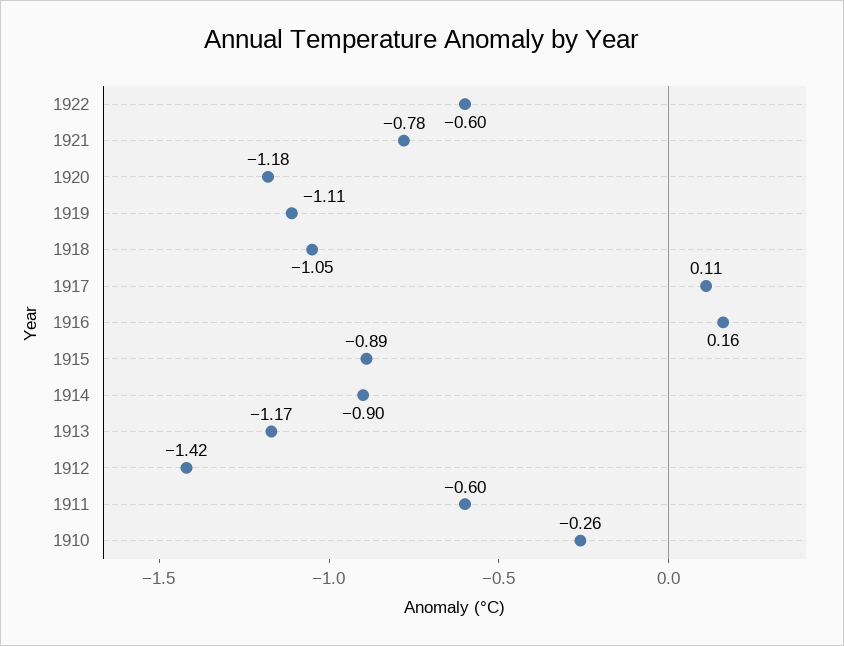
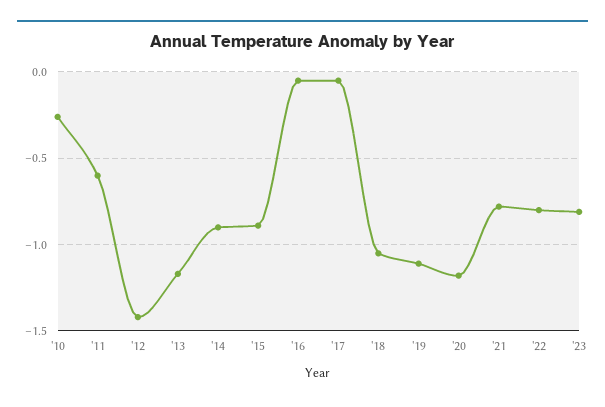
1922: -0.6 -> -0.8
1917: 0.11 -> -0.05
1916: 0.16 -> -0.05
'23: none -> -0.8

